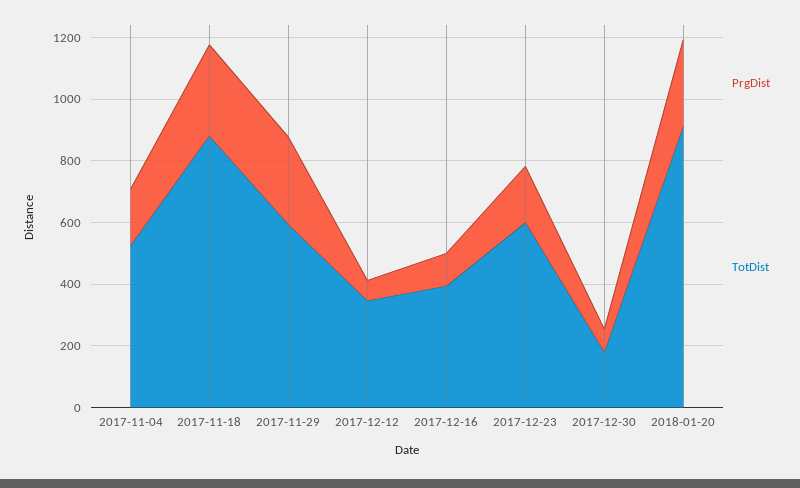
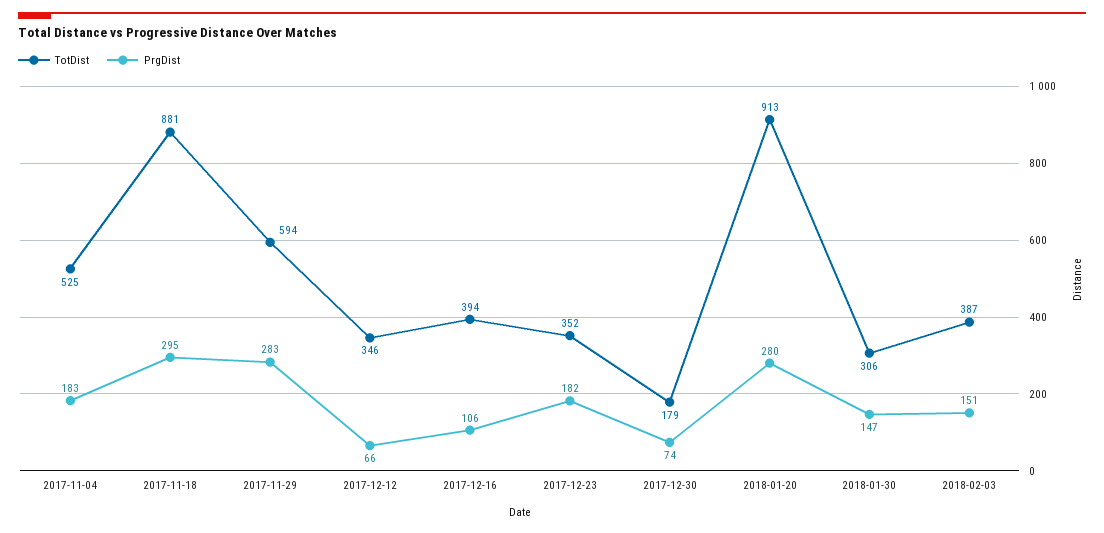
TotDist, 2017-12-23: 600 -> 352
TotDist, 2018-01-30: none -> 306
PrgDist, 2018-01-30: none -> 147
TotDist, 2018-02-03: none -> 387
PrgDist, 2018-02-03: none -> 151

